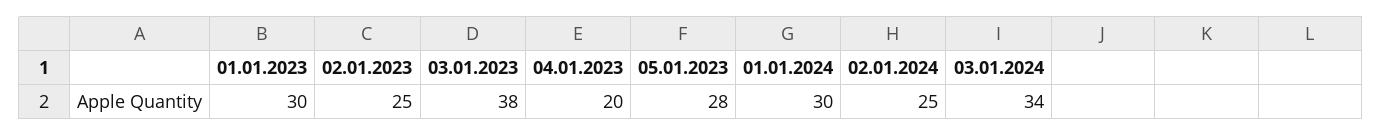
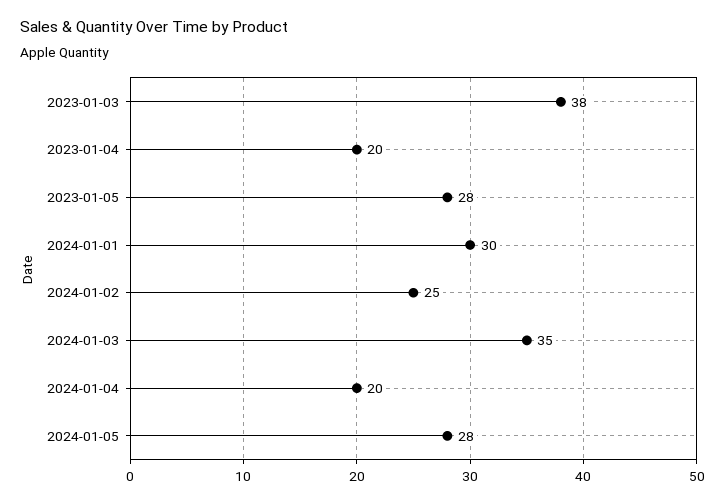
01.01.2023: 30 -> none
02.01.2023: 25 -> none
03.01.2024: 34 -> 35
2024-01-04: none -> 20
2024-01-05: none -> 28

